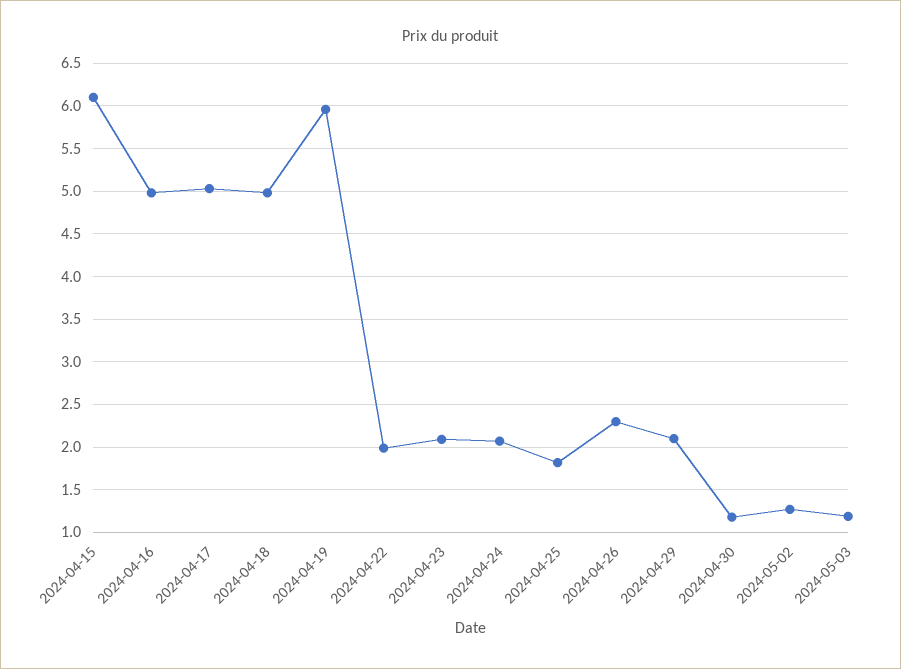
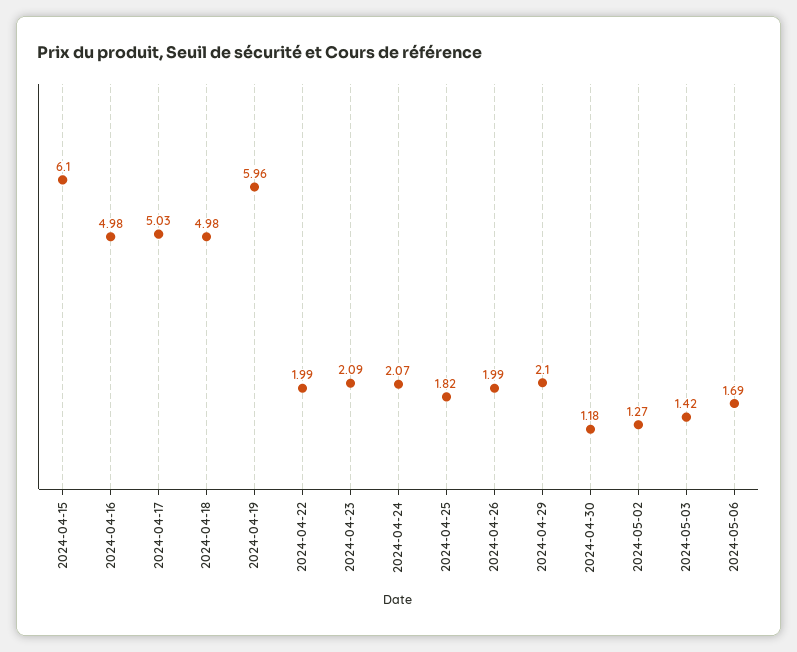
2024-04-26: 2.3 -> 1.99
2024-05-03: 1.2 -> 1.42
2024-05-06: none -> 1.69

